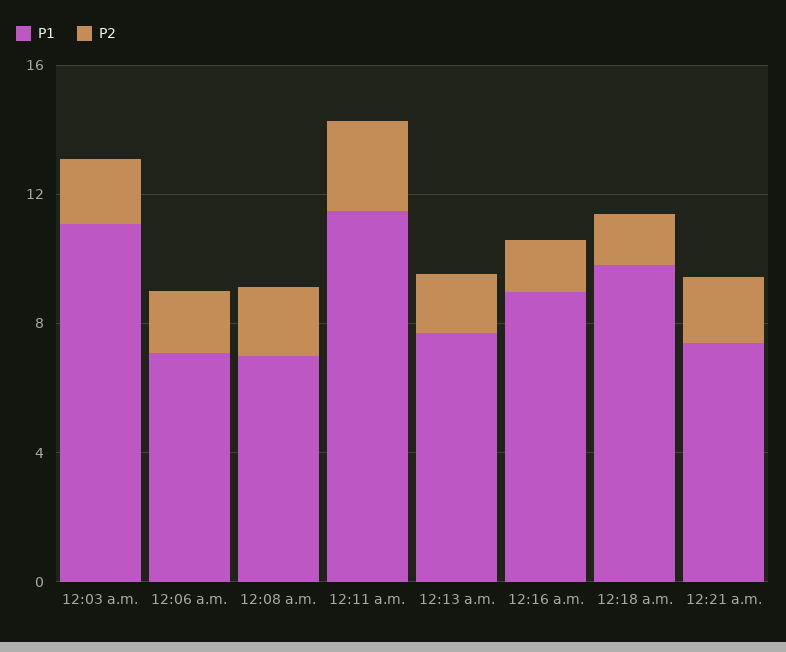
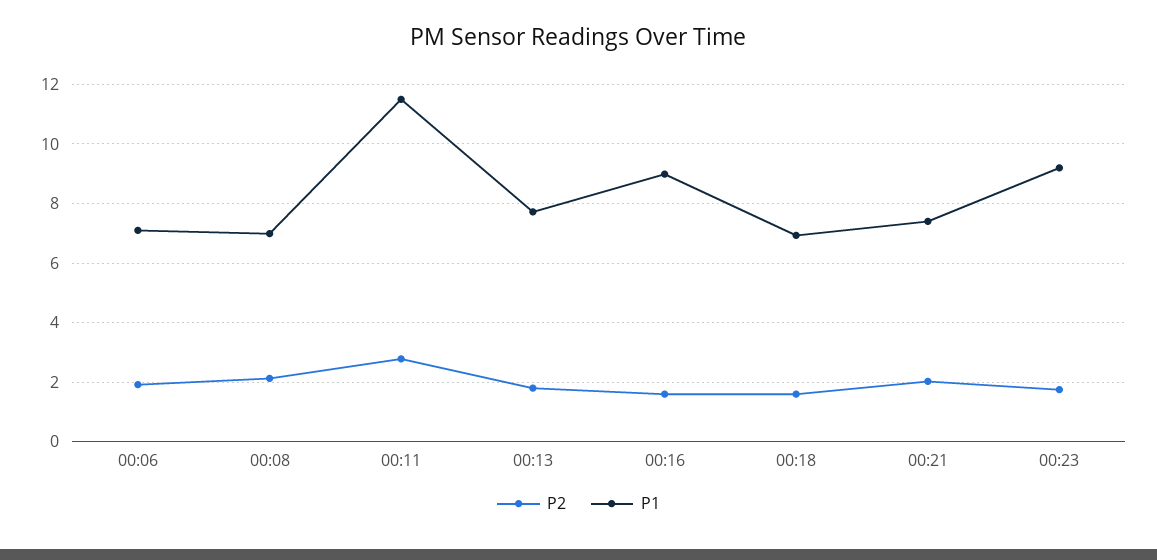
P1, 12:03 a.m.: 11 -> none
P2, 12:03 a.m.: 2 -> none
P1, 12:18 a.m.: 10 -> 7
P2, 00:23: none -> 1.75
P1, 00:23: none -> 9.25

